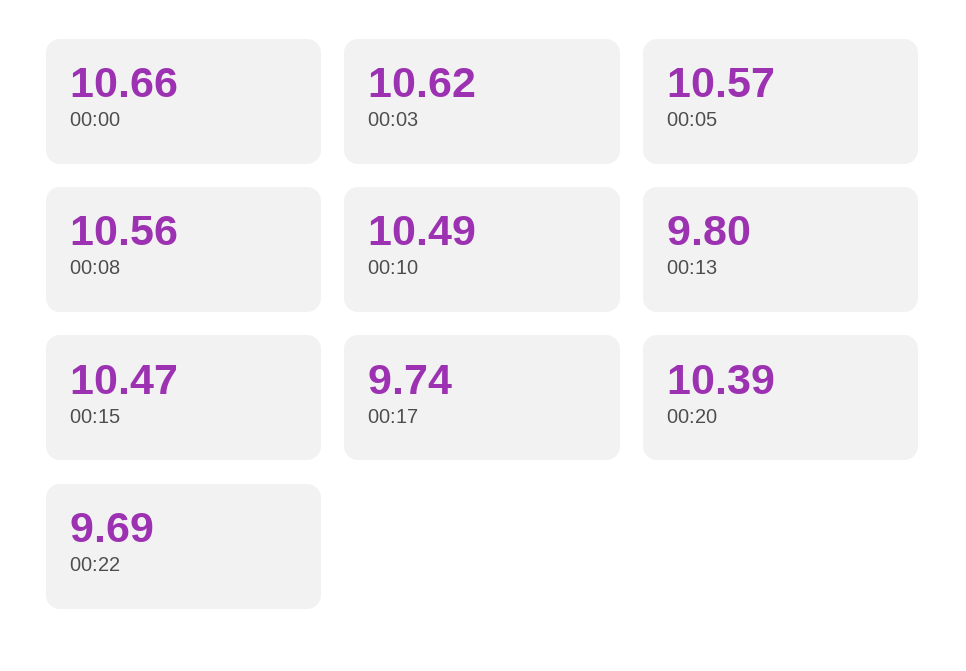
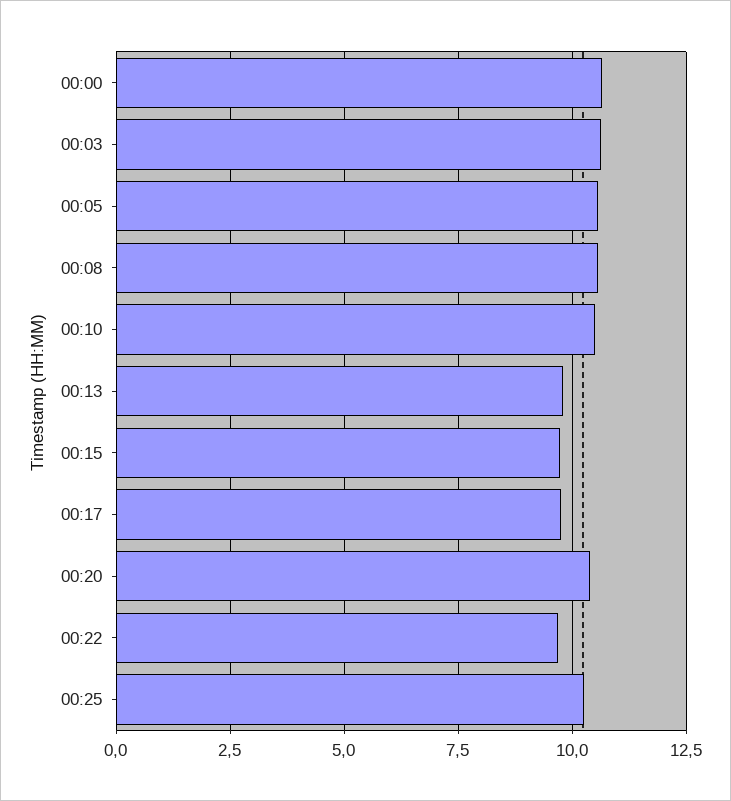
00:15: 10.47 -> 9.75
00:25: none -> 10.25

